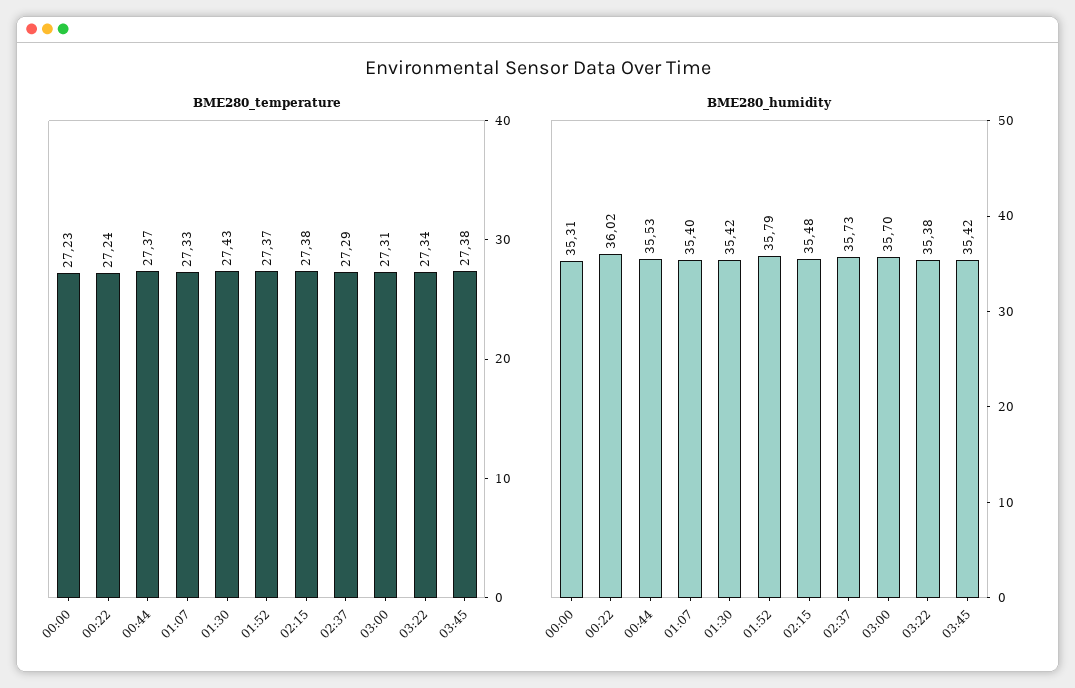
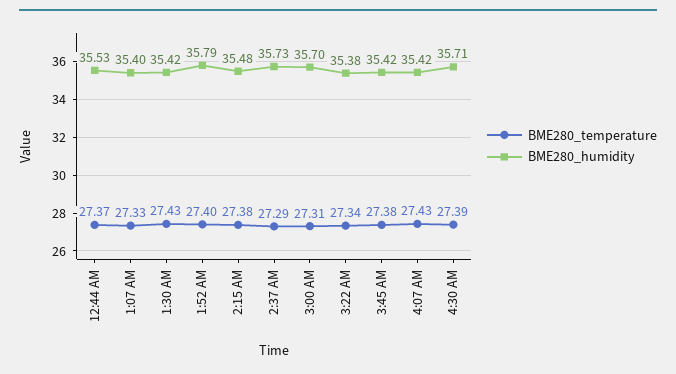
BME280_temperature, 00:00: 27.23 -> none
BME280_temperature, 00:22: 27.24 -> none
BME280_temperature, 01:52: 27.37 -> 27.4
BME280_humidity, 00:00: 35.31 -> none
BME280_humidity, 00:22: 36.02 -> none
BME280_temperature, 4:07 AM: none -> 27.43
BME280_humidity, 4:07 AM: none -> 35.42
BME280_temperature, 4:30 AM: none -> 27.39
BME280_humidity, 4:30 AM: none -> 35.71

